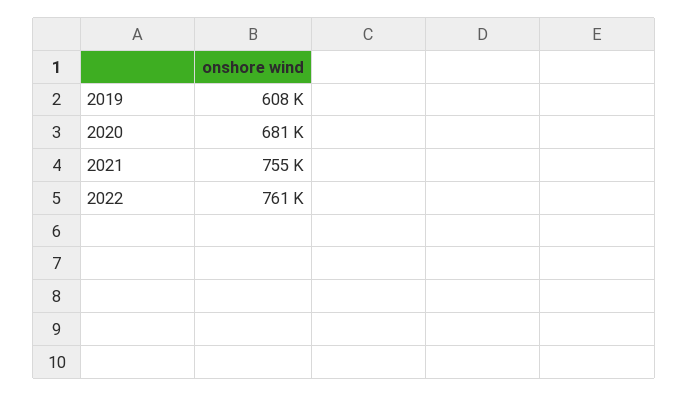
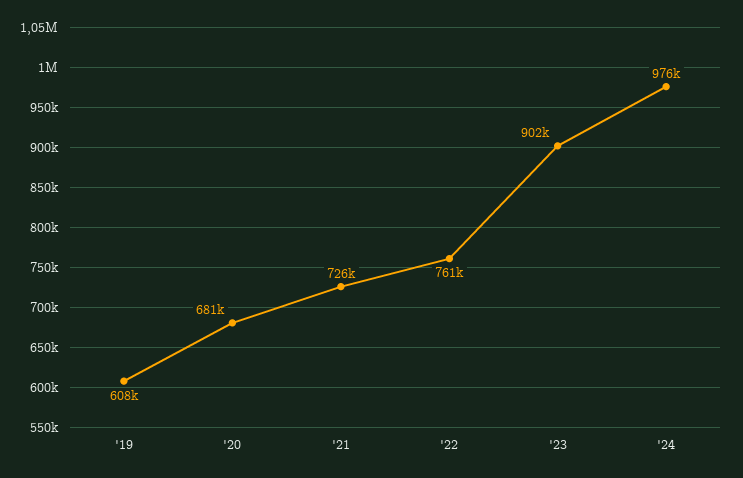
2021: 755000 -> 726000
'23: none -> 902000
'24: none -> 976000

